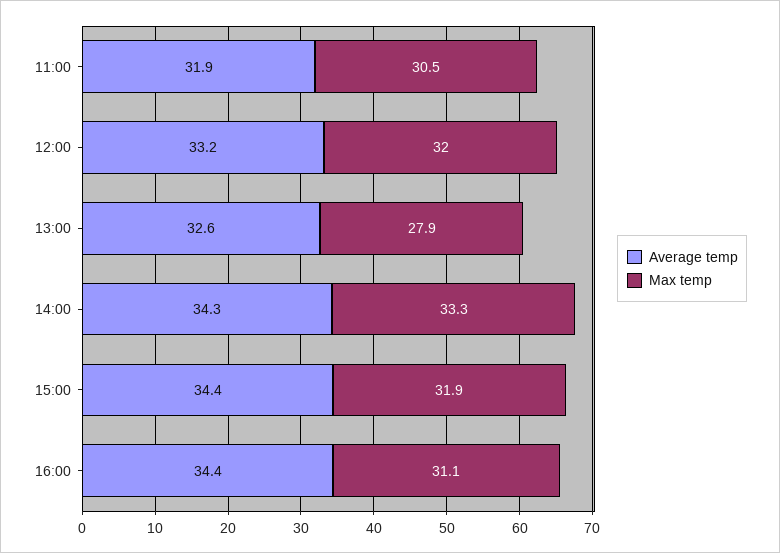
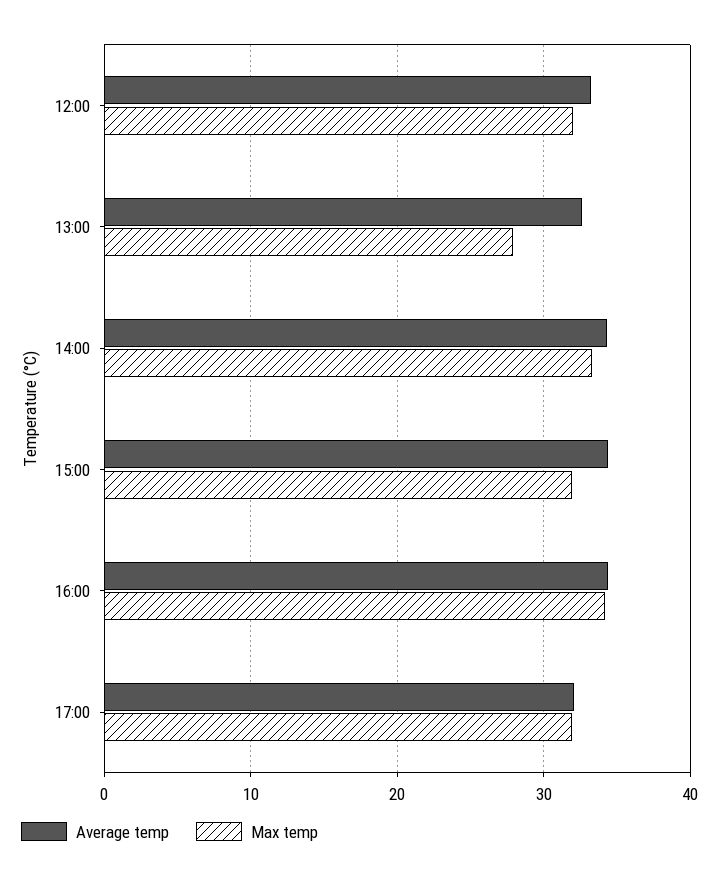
Average temp, 11:00: 31.9 -> none
Max temp, 11:00: 30.5 -> none
Max temp, 16:00: 31.1 -> 34
Average temp, 17:00: none -> 32
Max temp, 17:00: none -> 32

